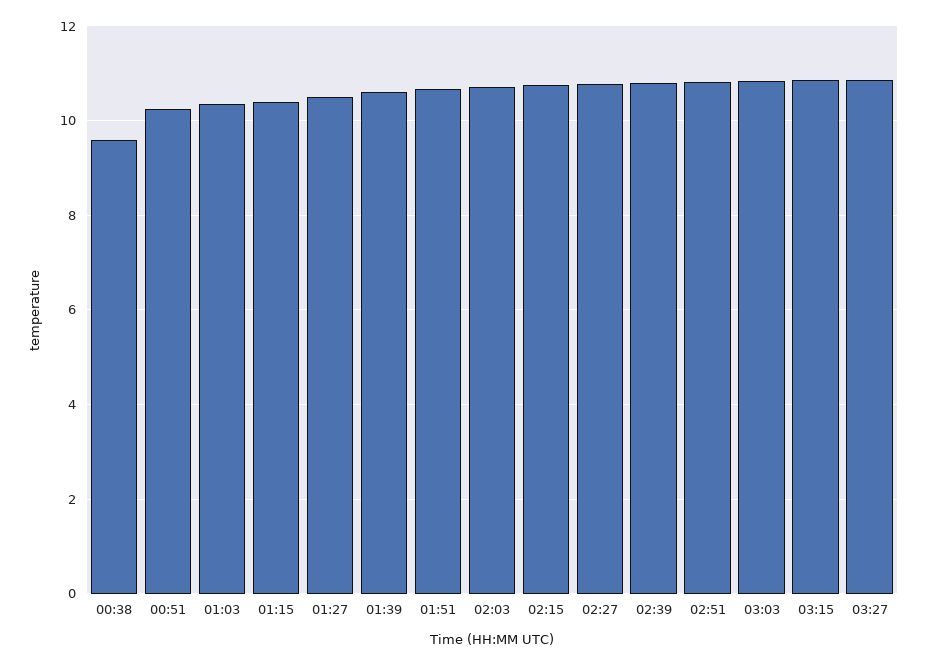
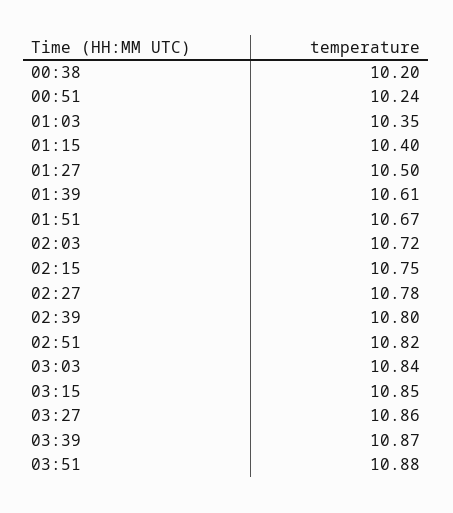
00:38: 9.6 -> 10.2
03:39: none -> 10.87
03:51: none -> 10.88

